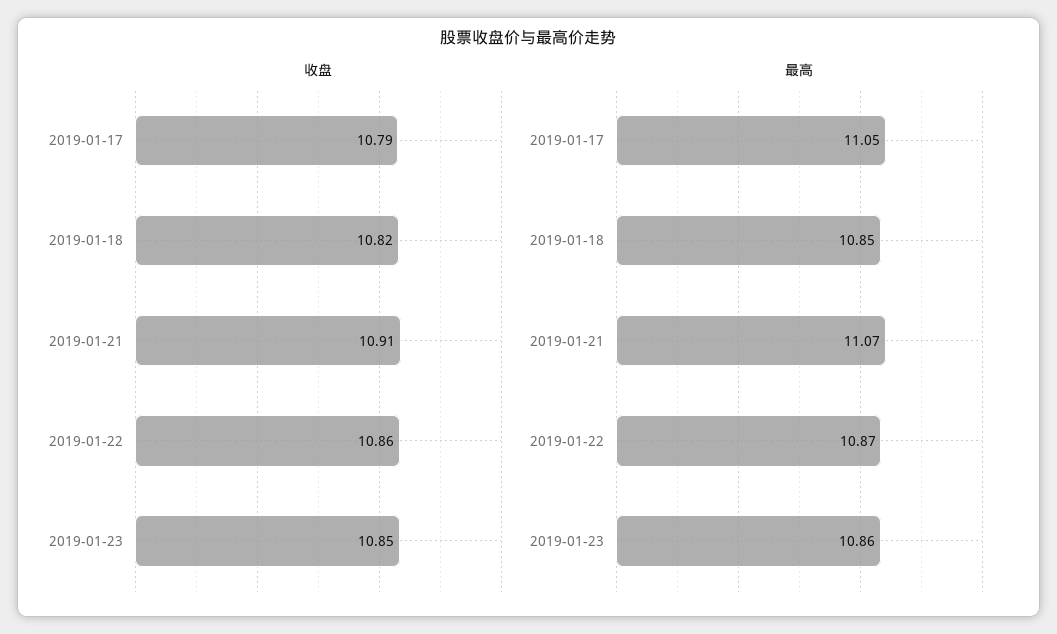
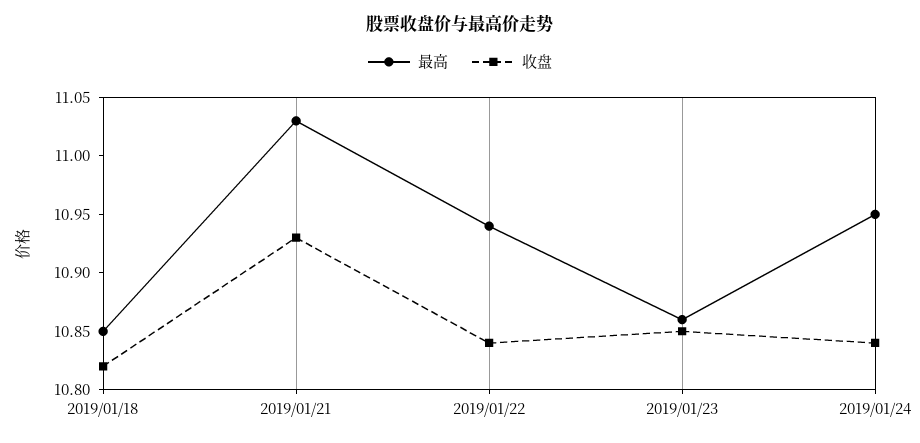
收盘, 2019-01-17: 10.79 -> none
收盘, 2019-01-21: 10.91 -> 10.93
收盘, 2019-01-22: 10.86 -> 10.84
最高, 2019-01-17: 11.05 -> none
最高, 2019-01-21: 11.07 -> 11.03
最高, 2019-01-22: 10.87 -> 10.94
最高, 2019/01/24: none -> 10.95
收盘, 2019/01/24: none -> 10.84

